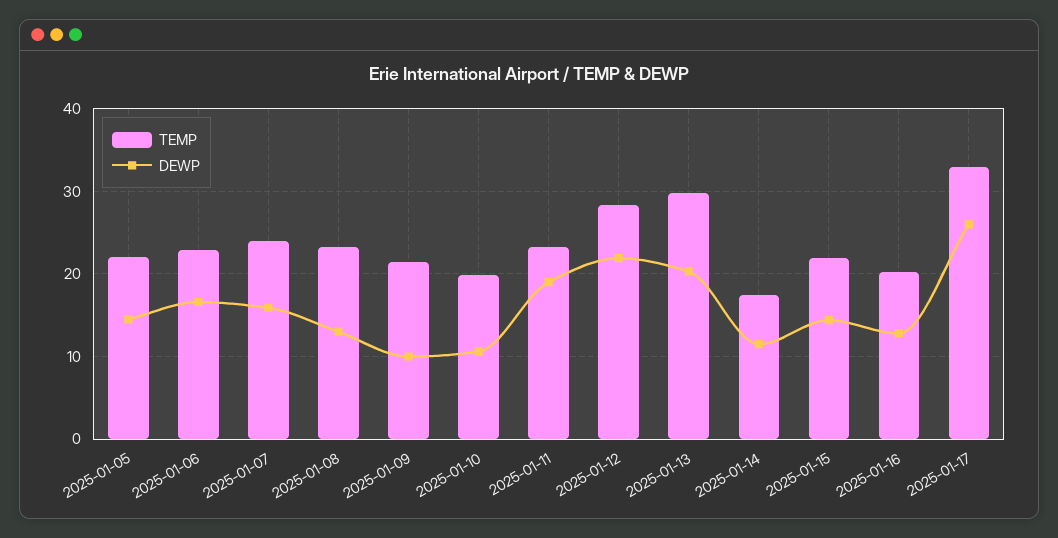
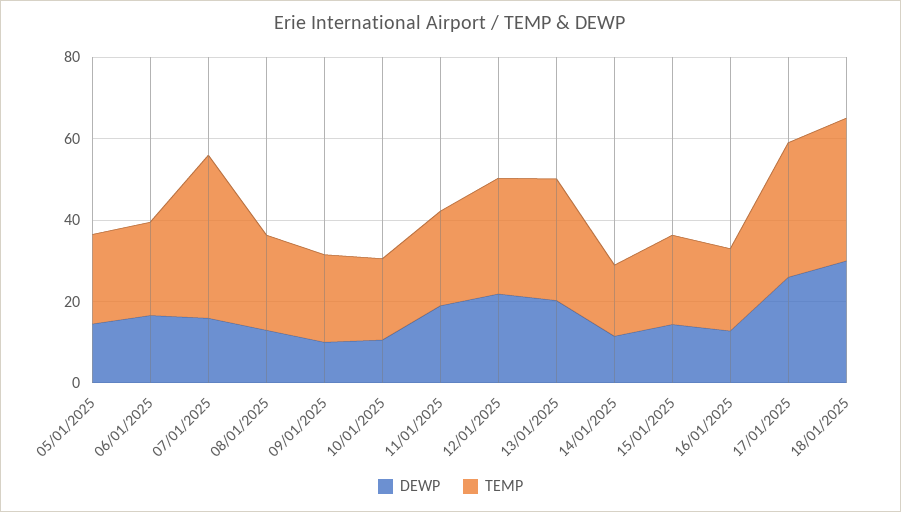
TEMP, 2025-01-07: 24 -> 40
DEWP, 18/01/2025: none -> 30
TEMP, 18/01/2025: none -> 35

